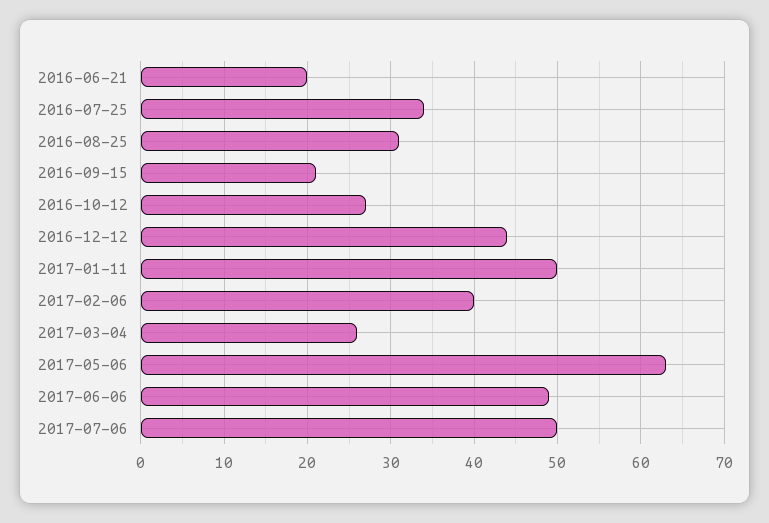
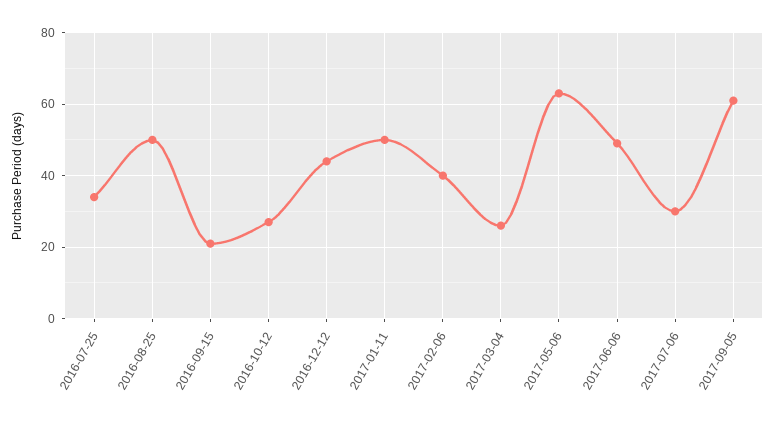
2016-06-21: 20 -> none
2016-08-25: 31 -> 50
2017-07-06: 50 -> 30
2017-09-05: none -> 60

